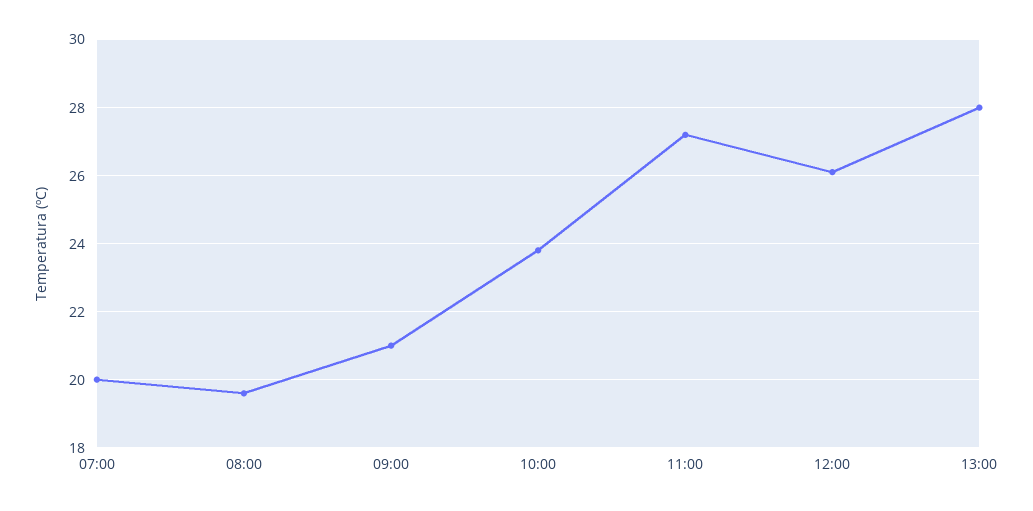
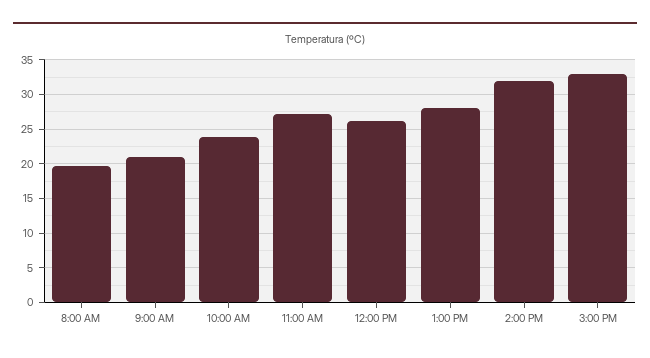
07:00: 20 -> none
2:00 PM: none -> 32
3:00 PM: none -> 33

